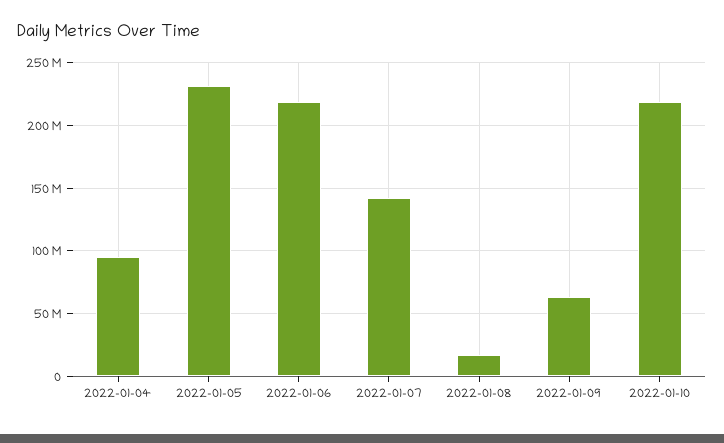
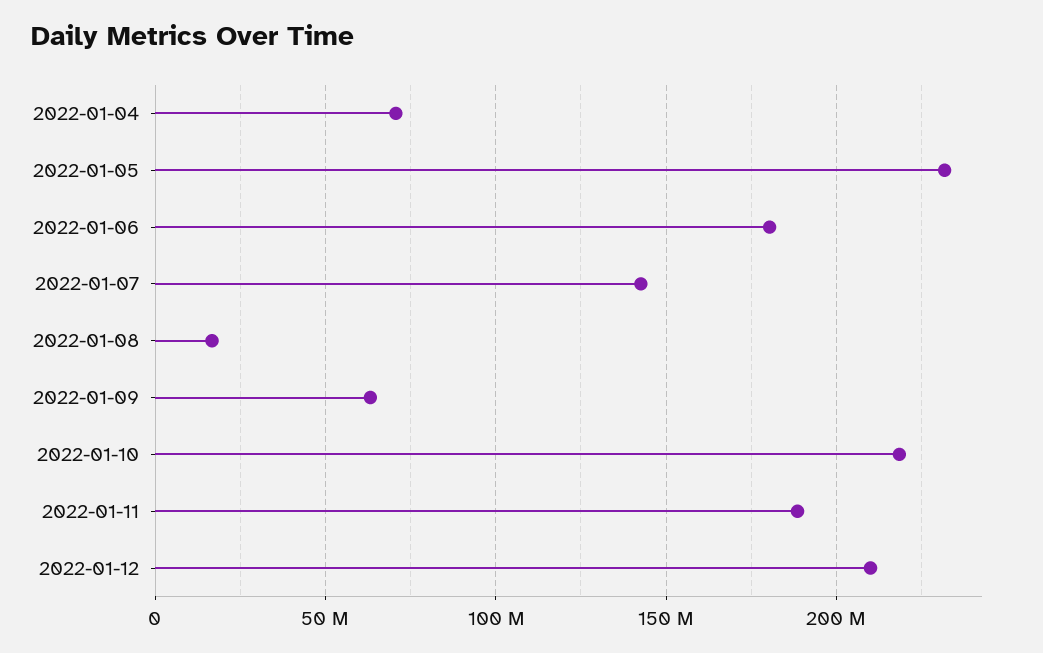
2022-01-04: 95000000 -> 70000000
2022-01-06: 220000000 -> 180000000
2022-01-11: none -> 190000000
2022-01-12: none -> 210000000

